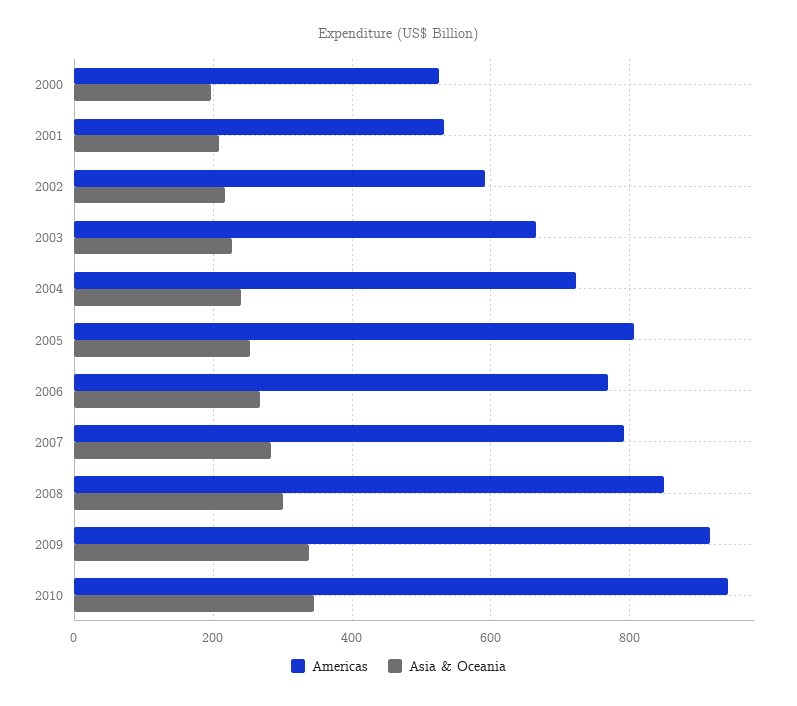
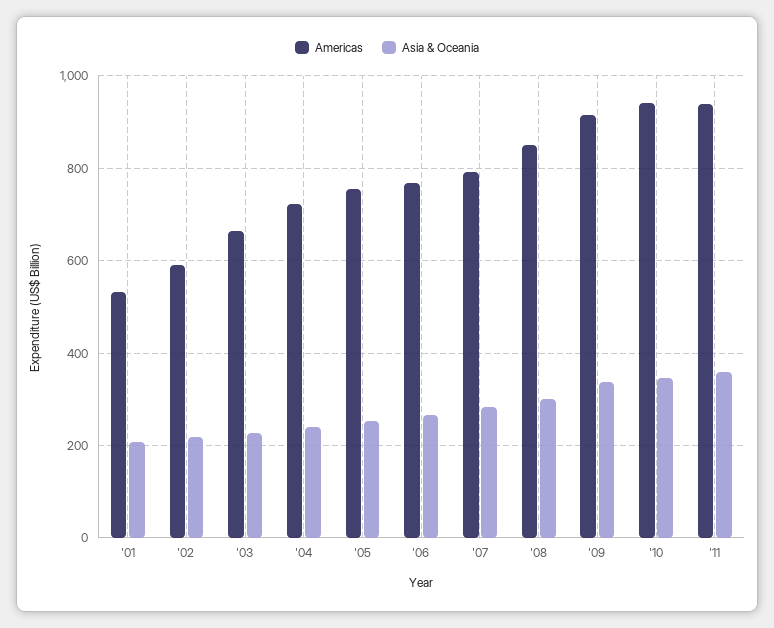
Americas, 2000: 520 -> none
Asia & Oceania, 2000: 200 -> none
Americas, 2005: 800 -> 760
Americas, '11: none -> 940
Asia & Oceania, '11: none -> 360

